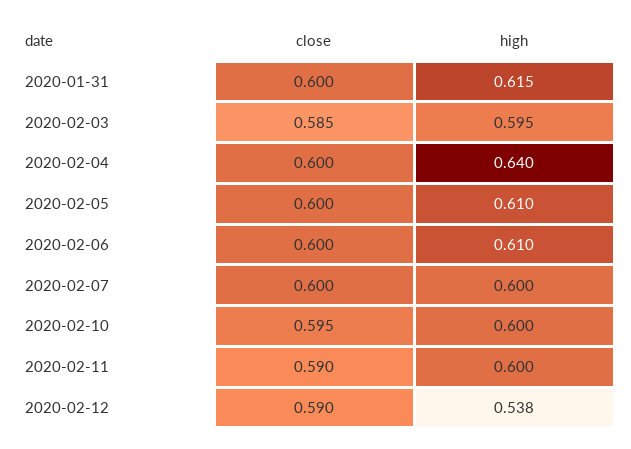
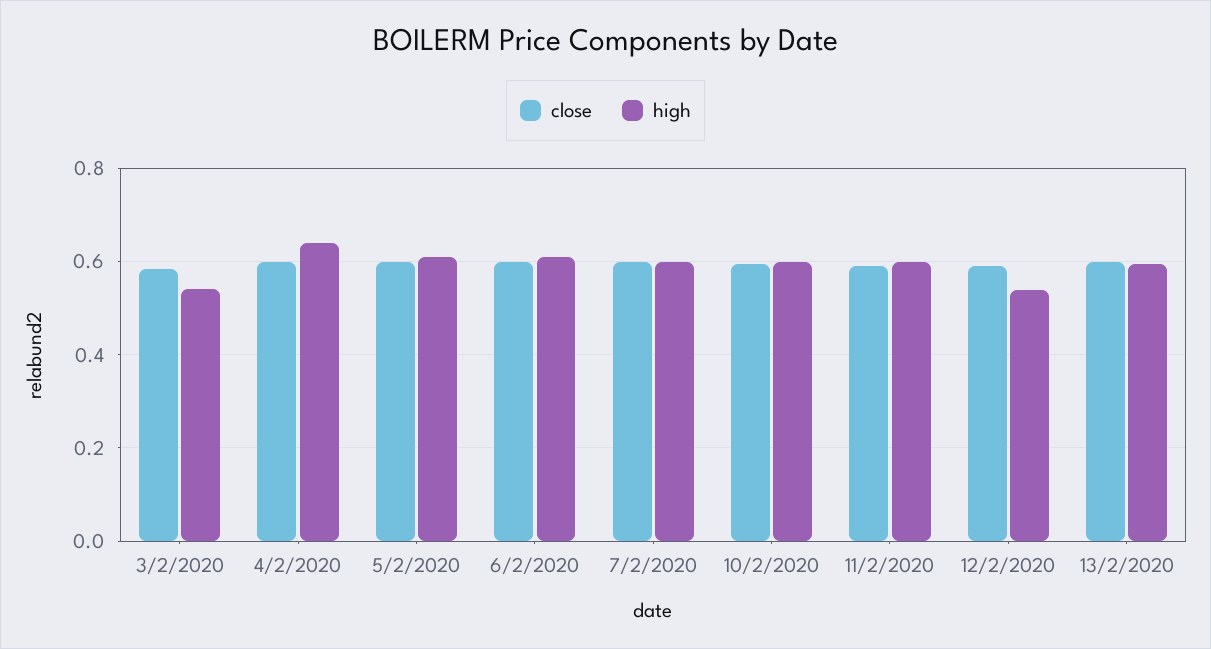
close, 2020-01-31: 0.6 -> none
high, 2020-01-31: 0.615 -> none
high, 2020-02-03: 0.595 -> 0.54
close, 13/2/2020: none -> 0.6
high, 13/2/2020: none -> 0.6

